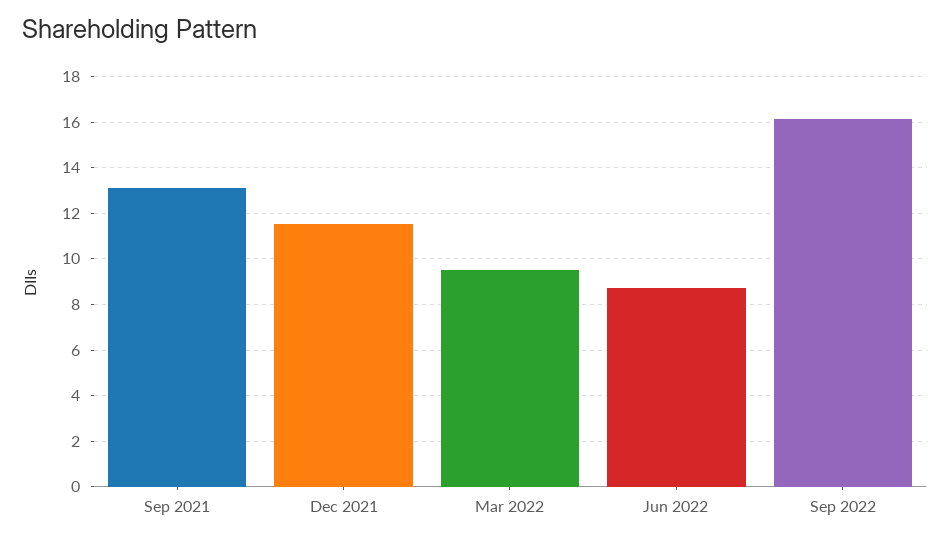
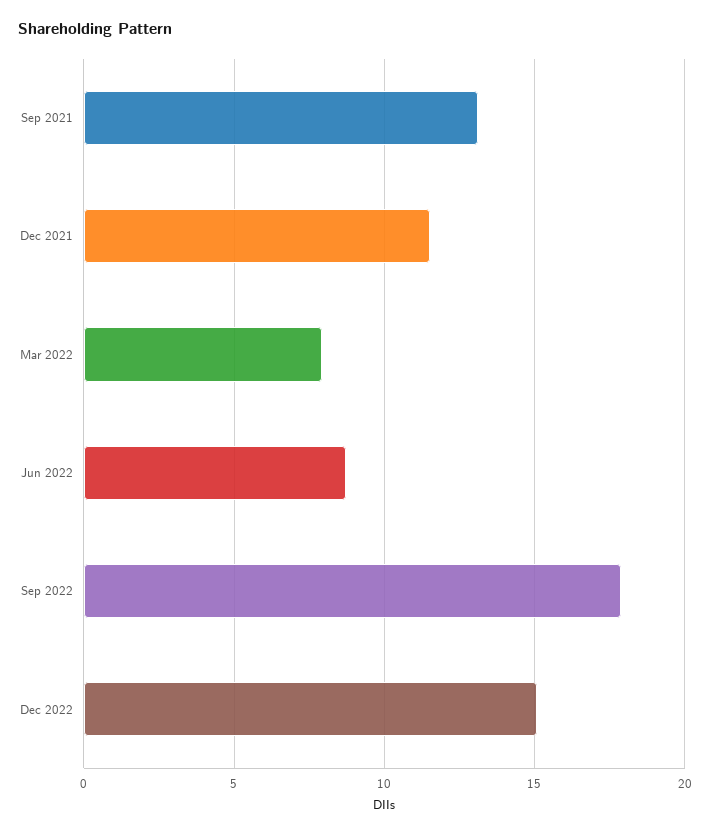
Mar 2022: 9.5 -> 8
Sep 2022: 16 -> 18
Dec 2022: none -> 15

